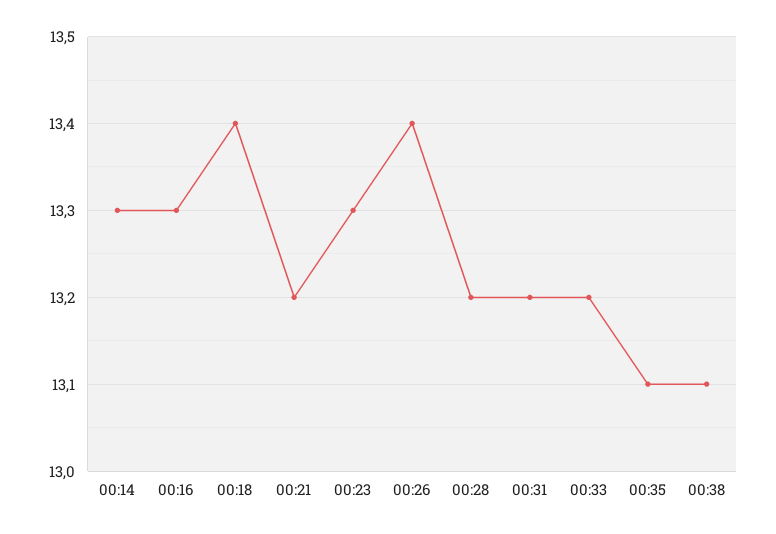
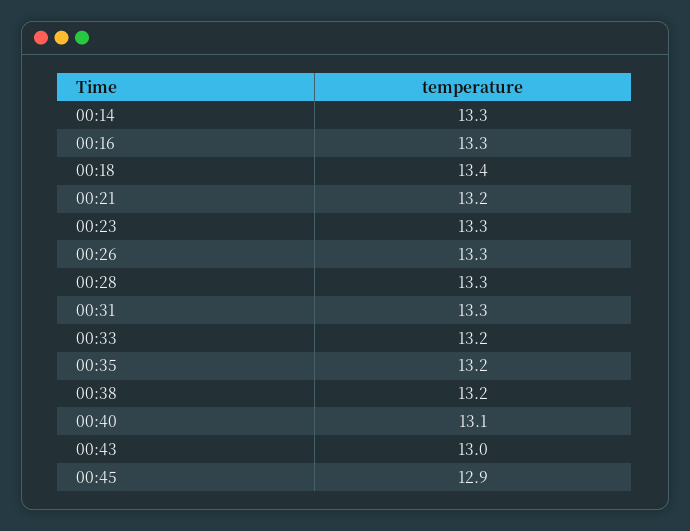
00:26: 13.4 -> 13.3
00:28: 13.2 -> 13.3
00:31: 13.2 -> 13.3
00:35: 13.1 -> 13.2
00:38: 13.1 -> 13.2
00:40: none -> 13.1
00:43: none -> 13
00:45: none -> 12.9

